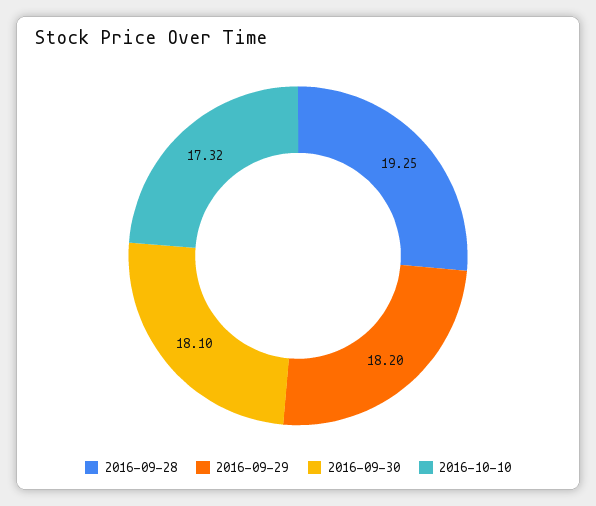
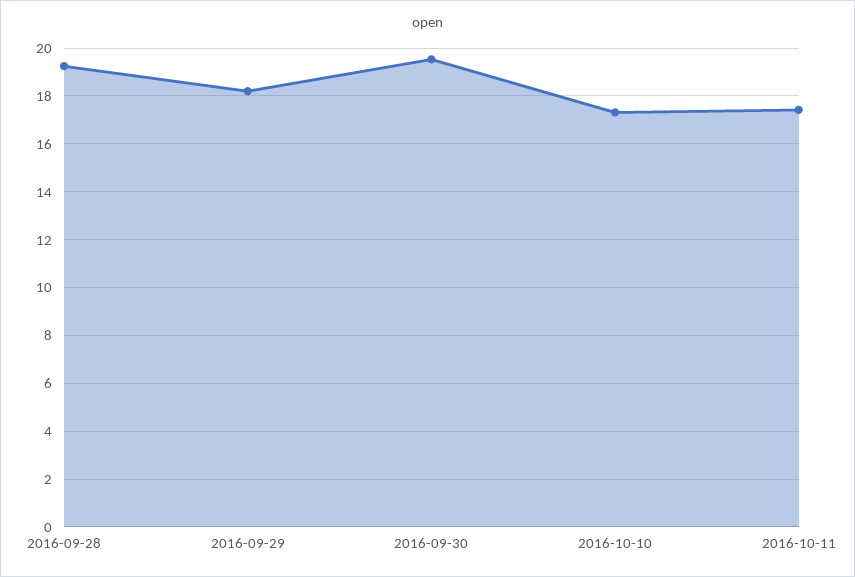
2016-09-30: 18.1 -> 19.5
2016-10-11: none -> 17.5

